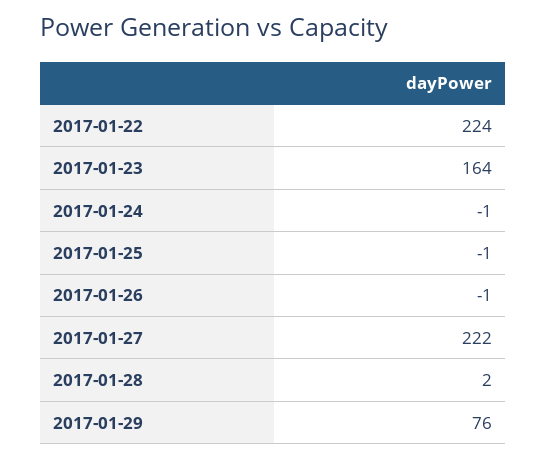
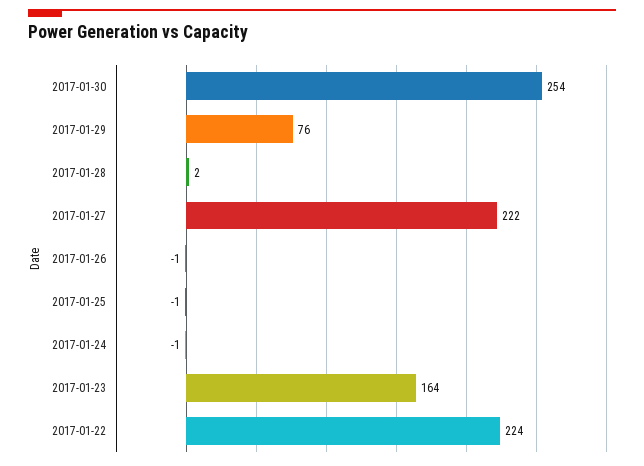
2017-01-30: none -> 254

